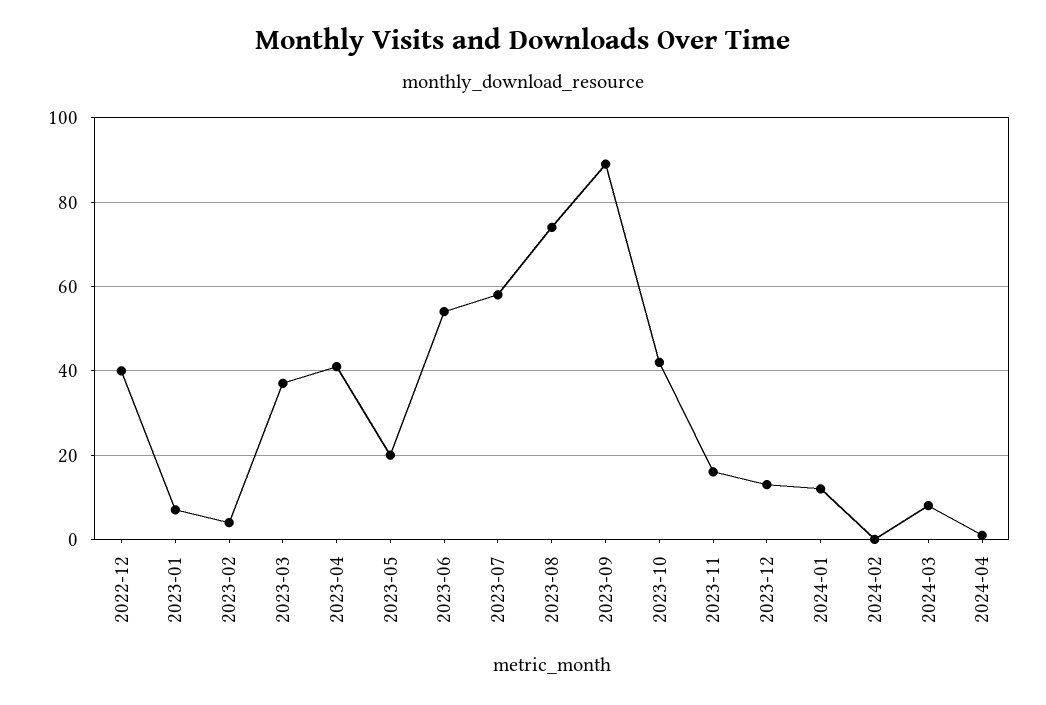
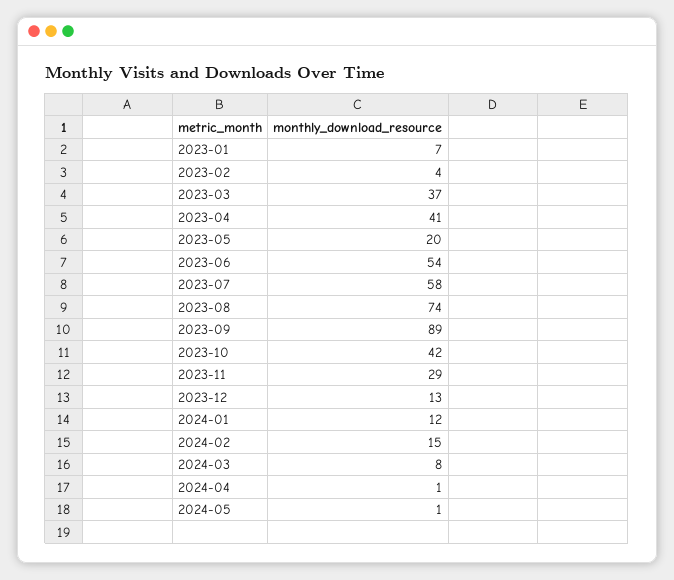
2022-12: 40 -> none
2023-11: 15 -> 29
2024-02: 0 -> 15
2024-05: none -> 1

